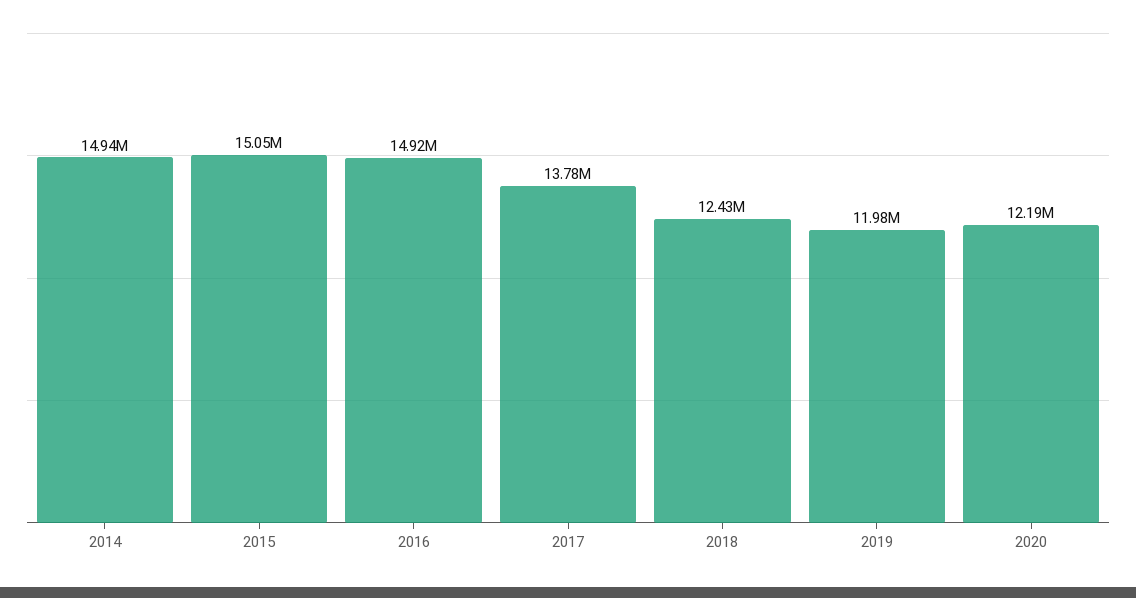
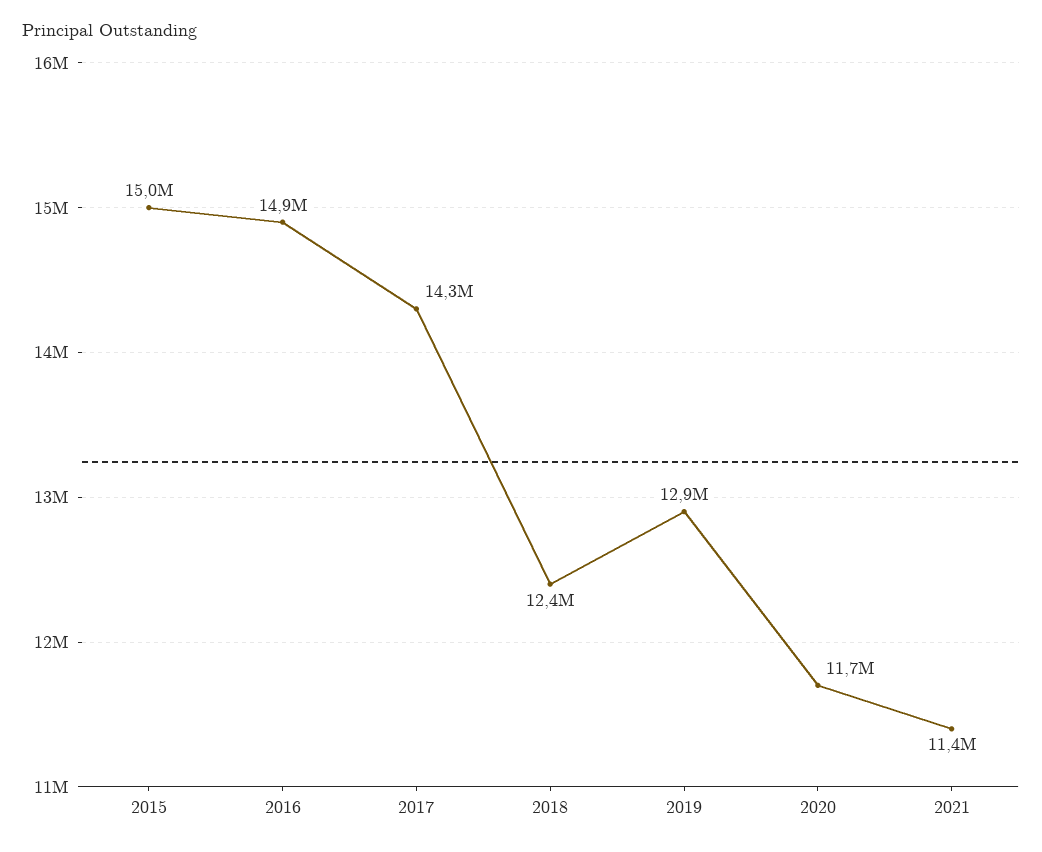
2014: 14940000 -> none
2017: 13780000 -> 14300000
2019: 11980000 -> 12900000
2020: 12190000 -> 11700000
2021: none -> 11400000

